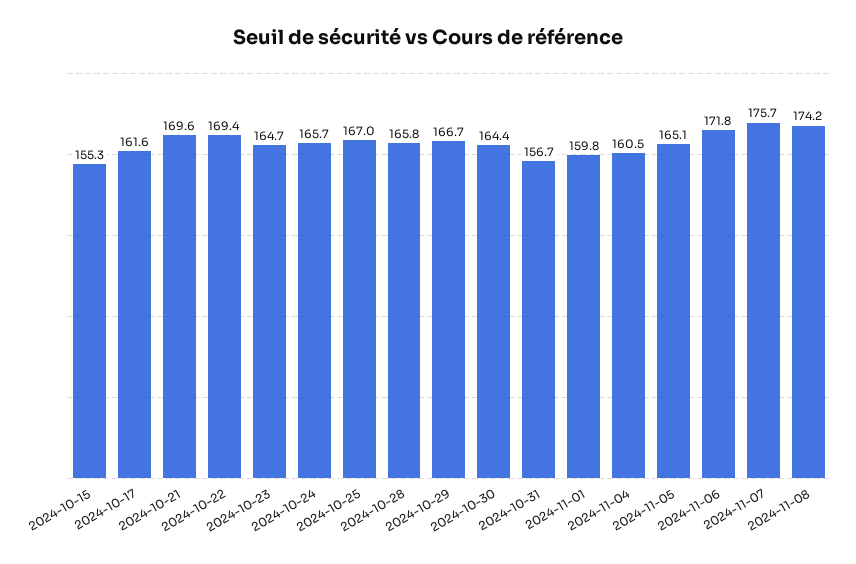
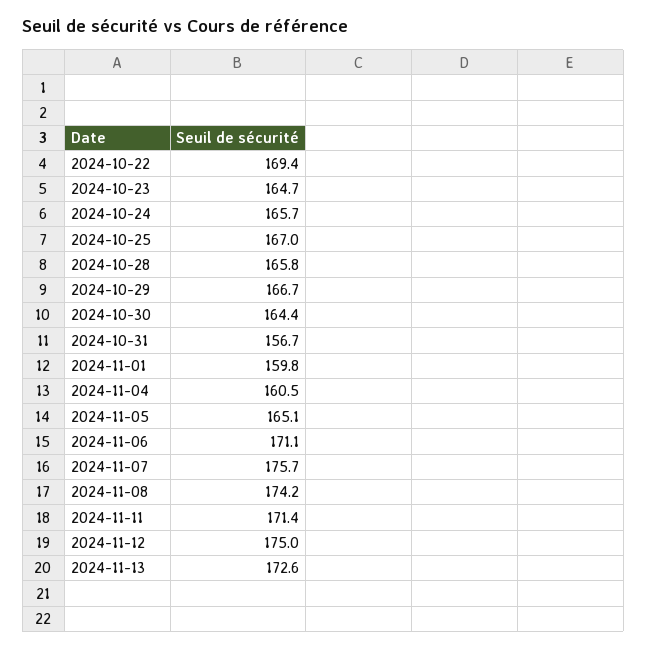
2024-10-15: 155.3 -> none
2024-10-17: 161.6 -> none
2024-10-21: 169.6 -> none
2024-11-06: 171.8 -> 171.1
2024-11-11: none -> 171.4
2024-11-12: none -> 175
2024-11-13: none -> 172.6

